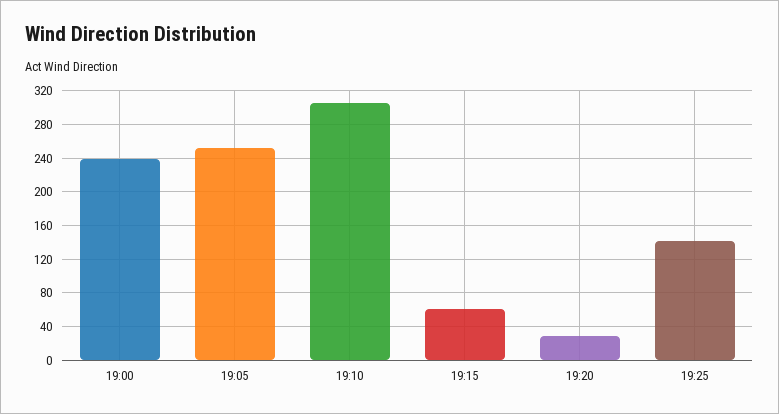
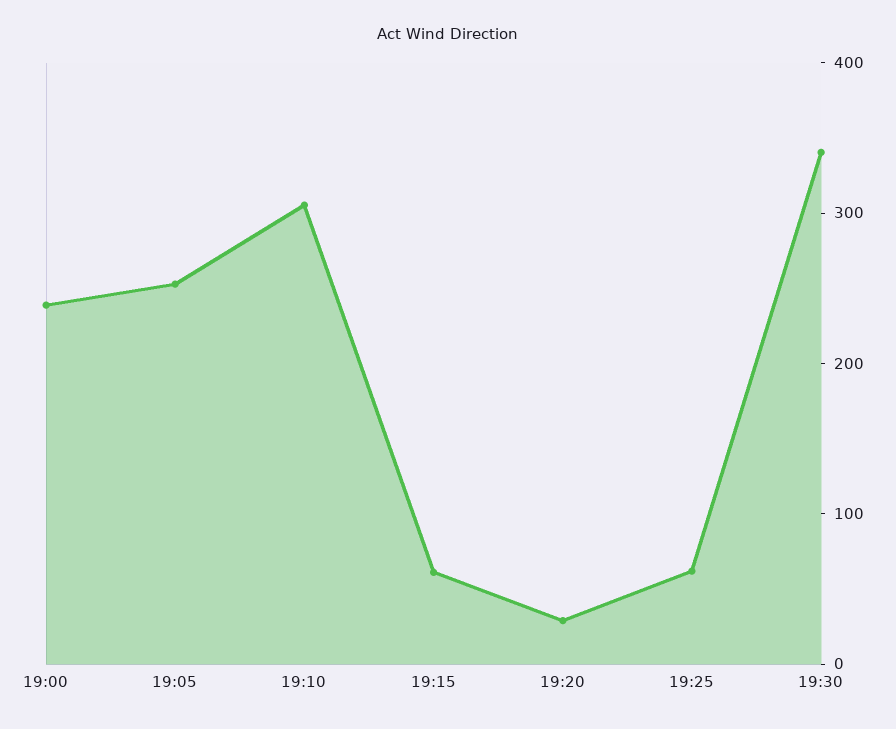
19:25: 140 -> 60
19:30: none -> 340

